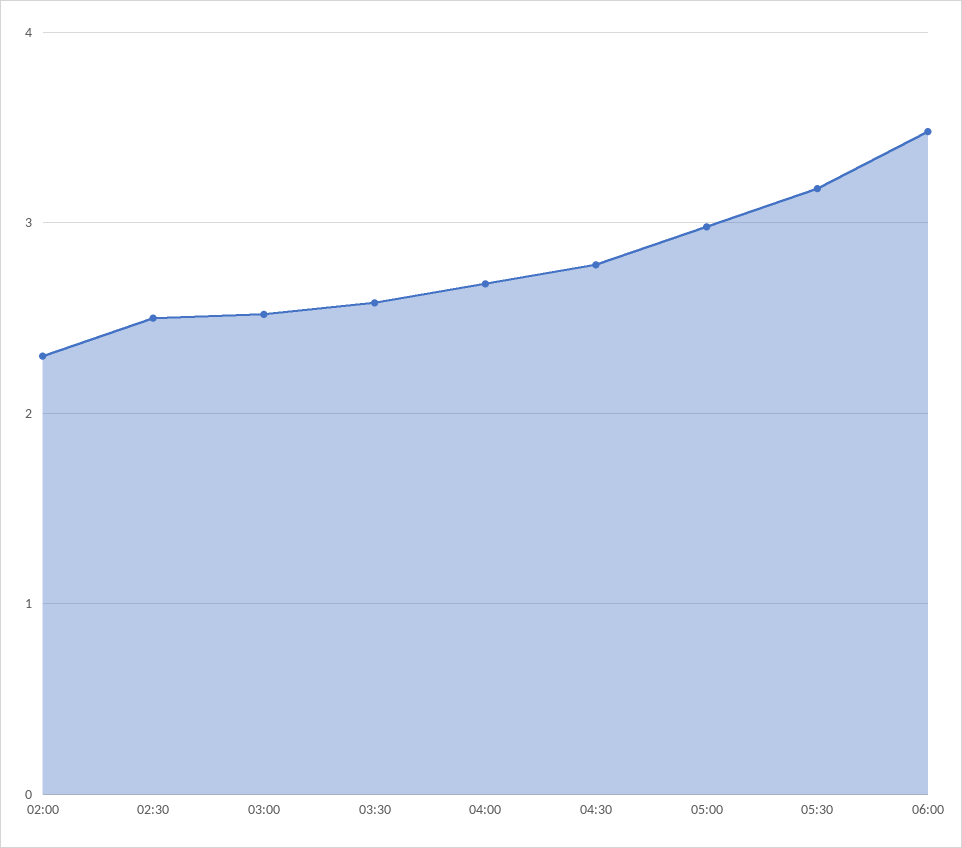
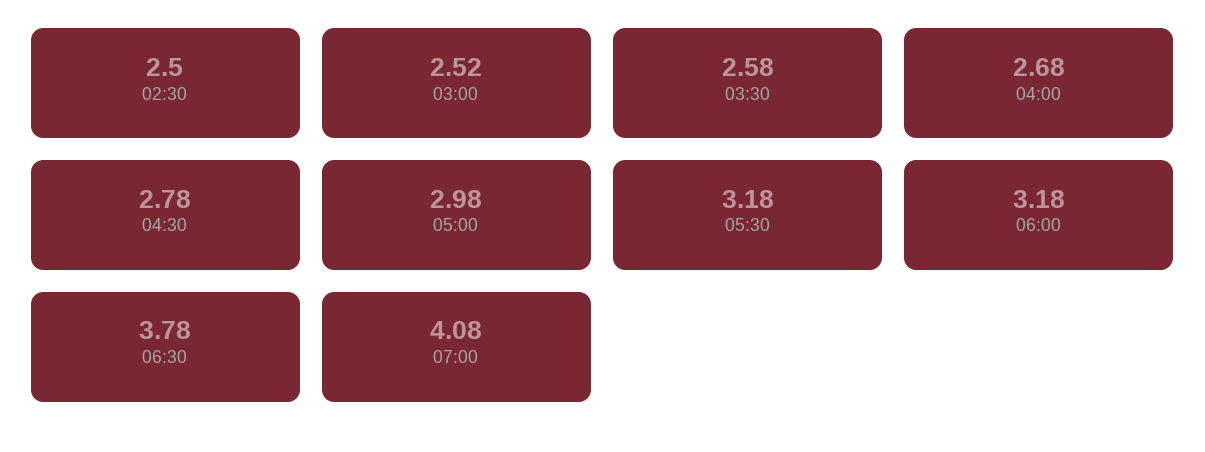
02:00: 2.3 -> none
06:00: 3.5 -> 3.18
06:30: none -> 3.78
07:00: none -> 4.08

